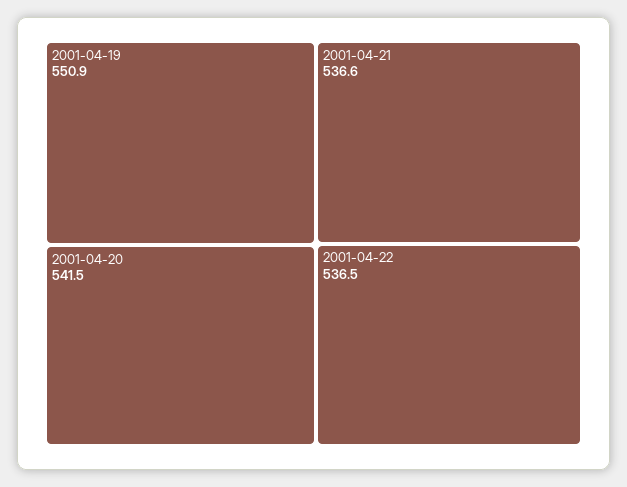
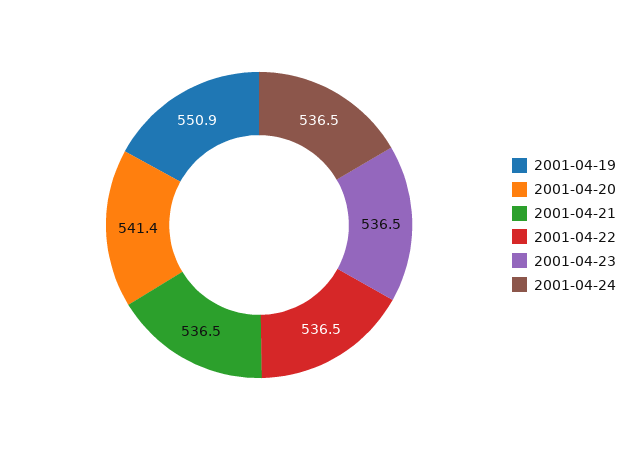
2001-04-20: 541.5 -> 541.4
2001-04-21: 536.6 -> 536.5
2001-04-23: none -> 536.5
2001-04-24: none -> 536.5

